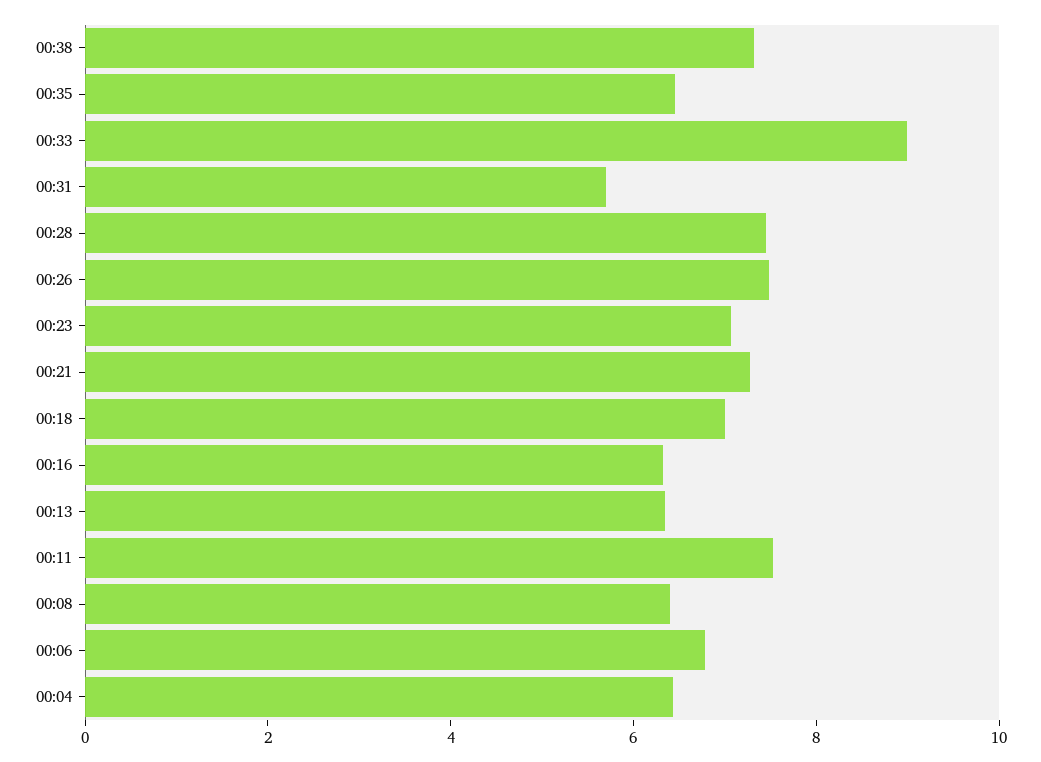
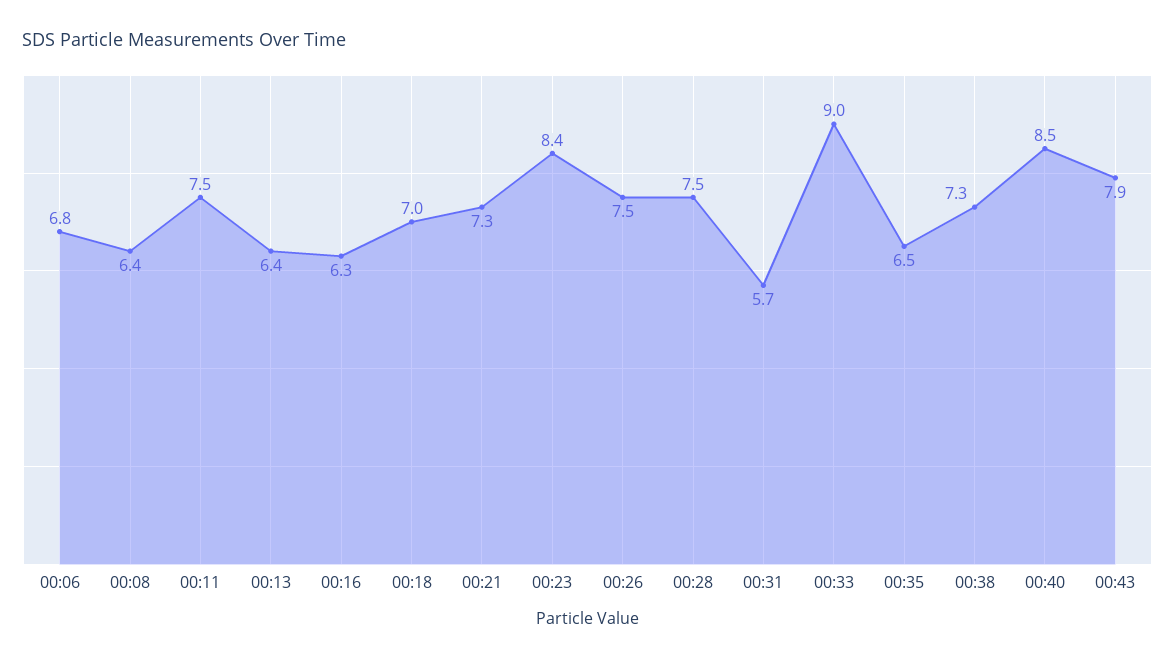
00:23: 7 -> 8.4
00:04: 6.5 -> none
00:40: none -> 8.5
00:43: none -> 7.9

